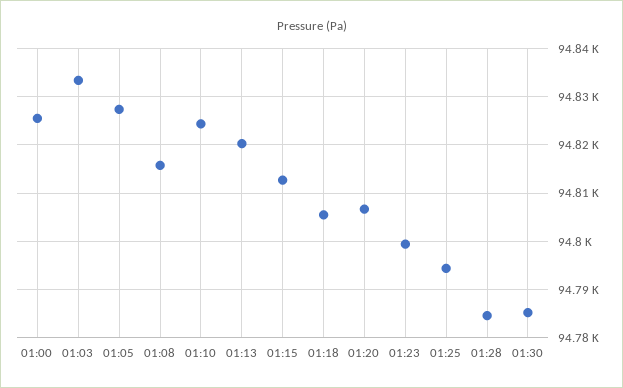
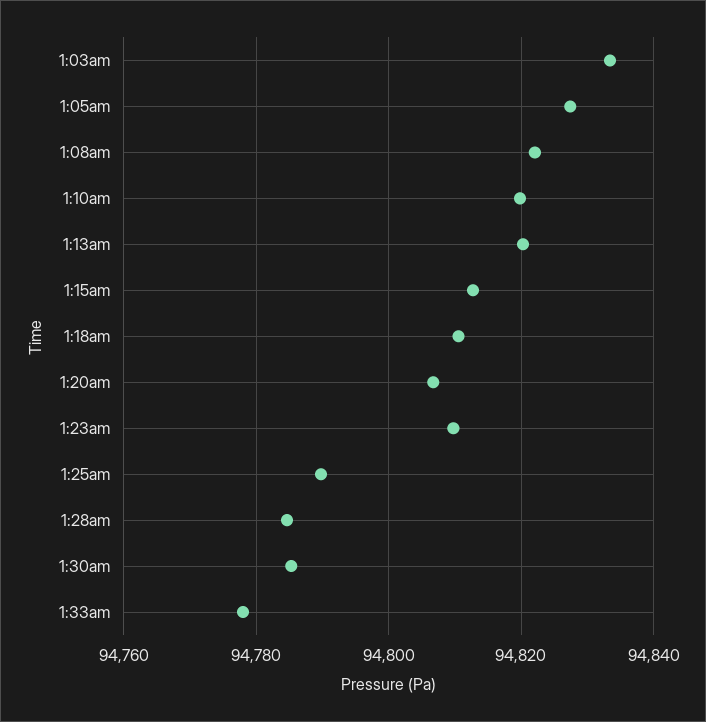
01:00: 94826 -> none
01:08: 94816 -> 94822
01:10: 94824 -> 94820
01:18: 94806 -> 94810
01:23: 94800 -> 94810
01:25: 94794 -> 94790
1:33am: none -> 94778

